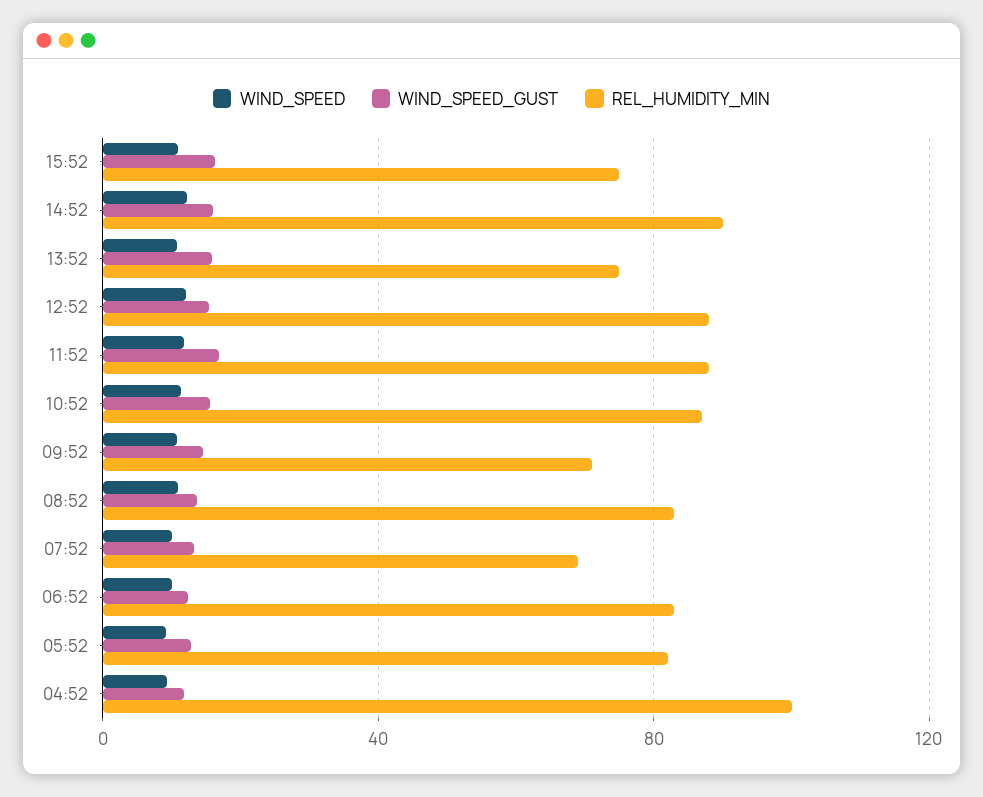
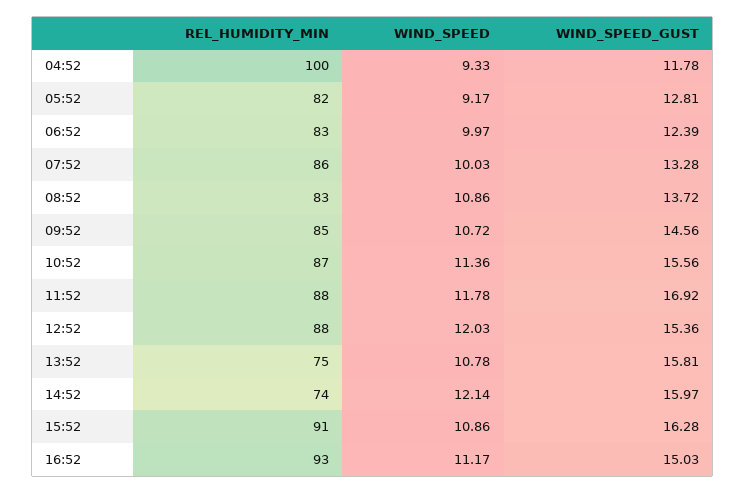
REL_HUMIDITY_MIN, 15:52: 75 -> 91
REL_HUMIDITY_MIN, 14:52: 90 -> 74
REL_HUMIDITY_MIN, 09:52: 70 -> 85
REL_HUMIDITY_MIN, 07:52: 70 -> 86
REL_HUMIDITY_MIN, 16:52: none -> 93
WIND_SPEED, 16:52: none -> 11.17
WIND_SPEED_GUST, 16:52: none -> 15.03

